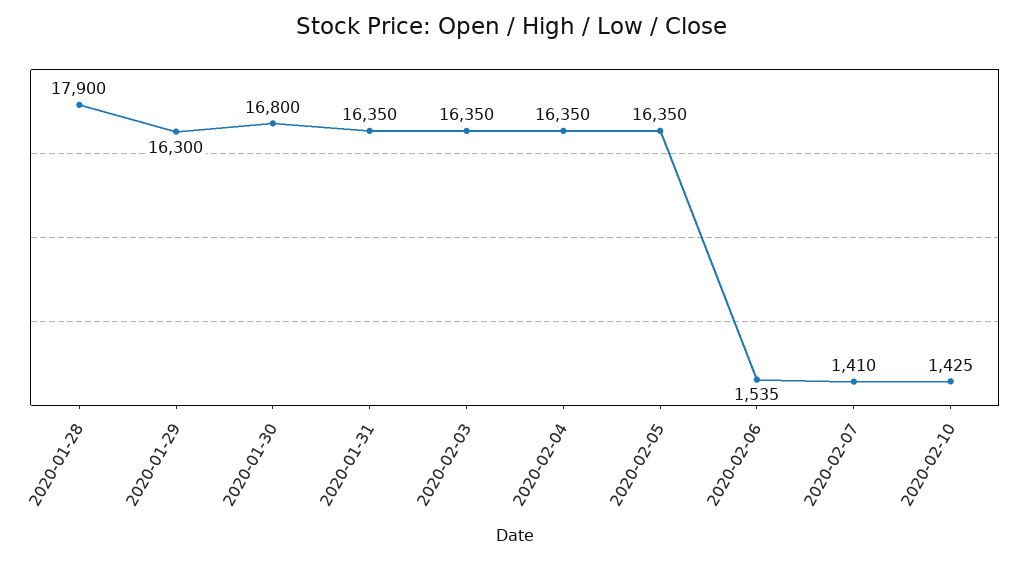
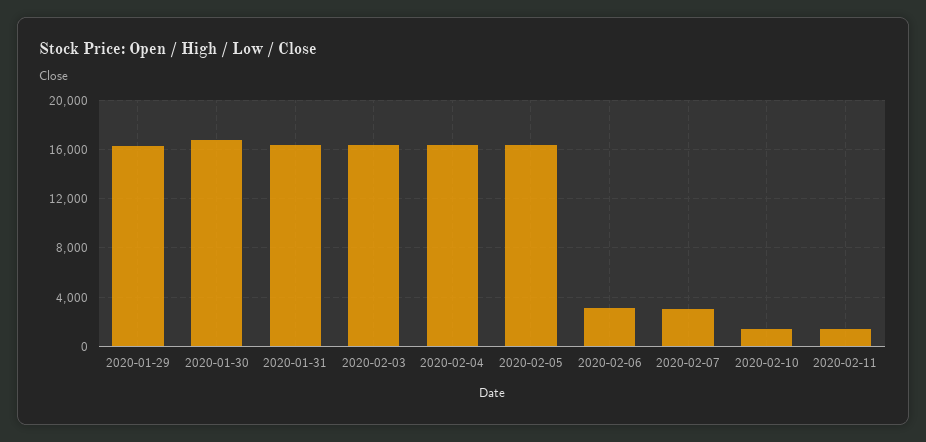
2020-01-28: 17900 -> none
2020-02-06: 1535 -> 3000
2020-02-07: 1410 -> 3000
2020-02-11: none -> 1500

